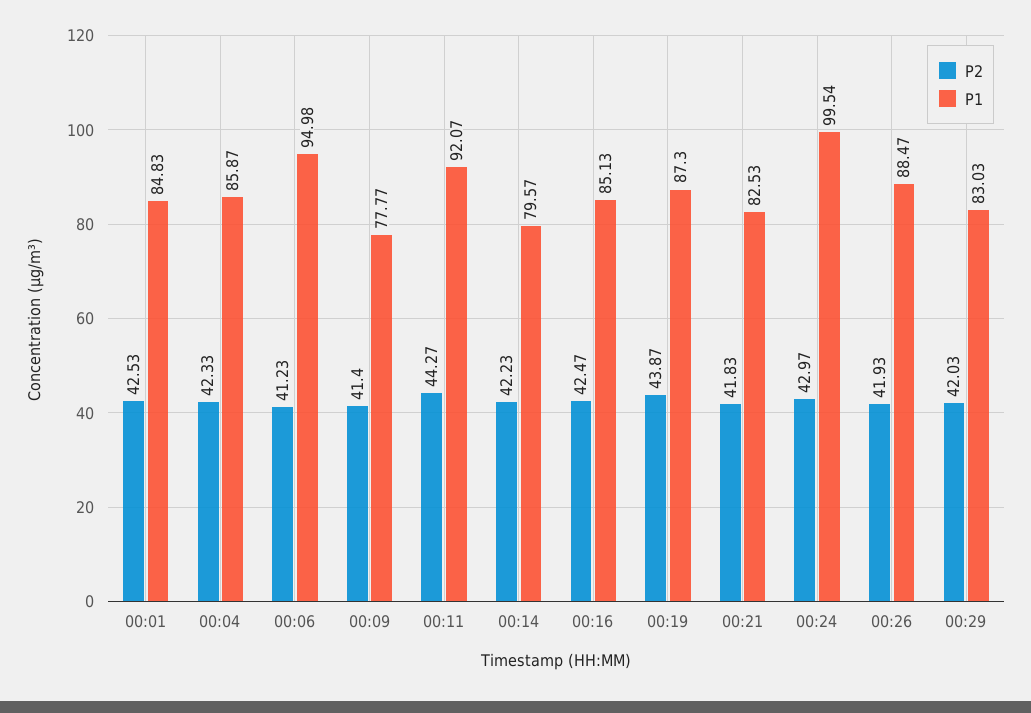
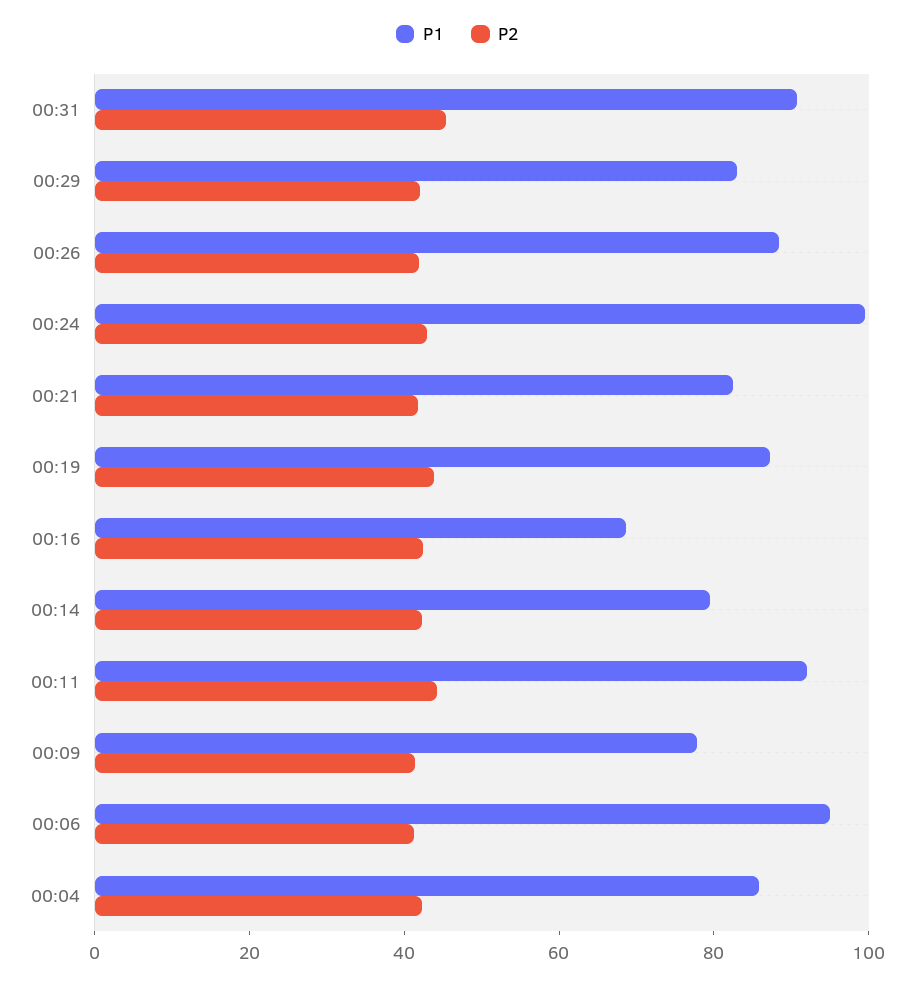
P2, 00:01: 42.53 -> none
P1, 00:01: 84.83 -> none
P1, 00:16: 85.13 -> 70
P1, 00:31: none -> 90
P2, 00:31: none -> 45

